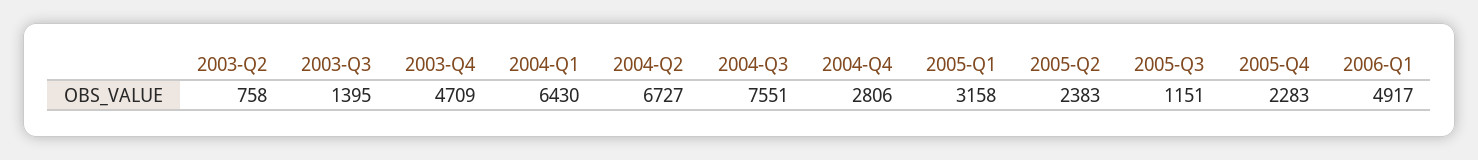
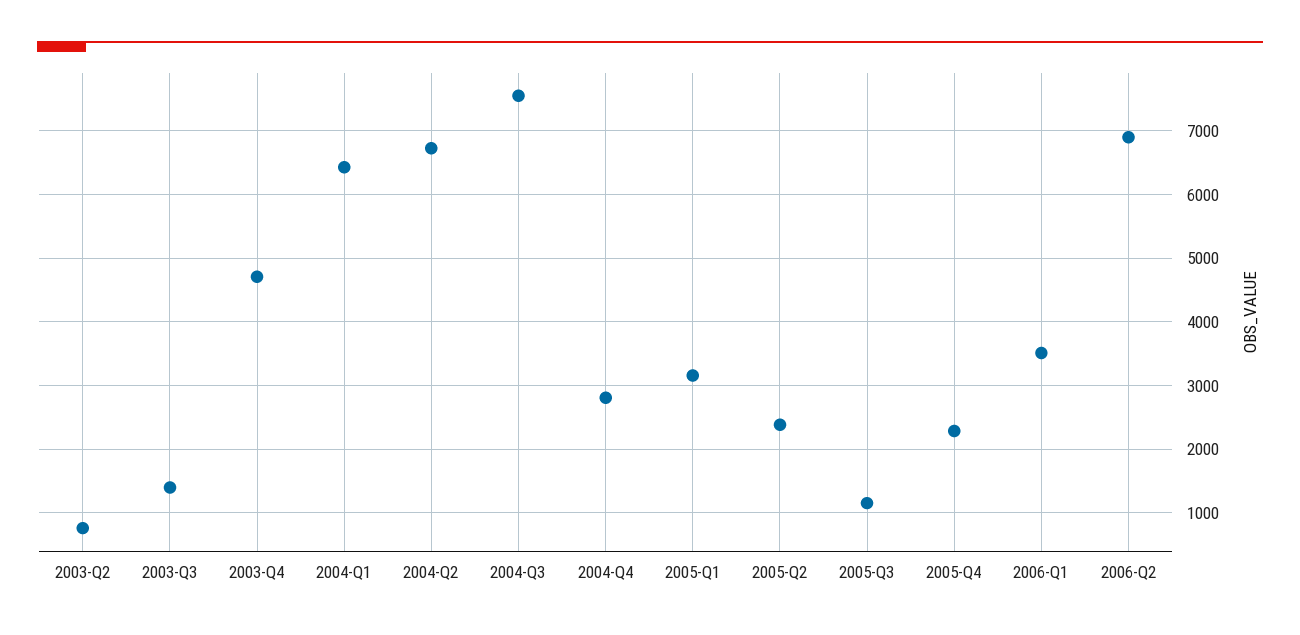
2006-Q1: 4917 -> 3500
2006-Q2: none -> 6900

